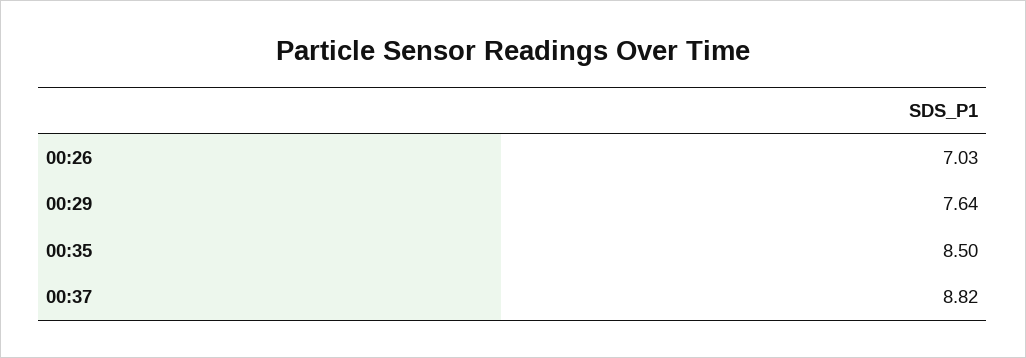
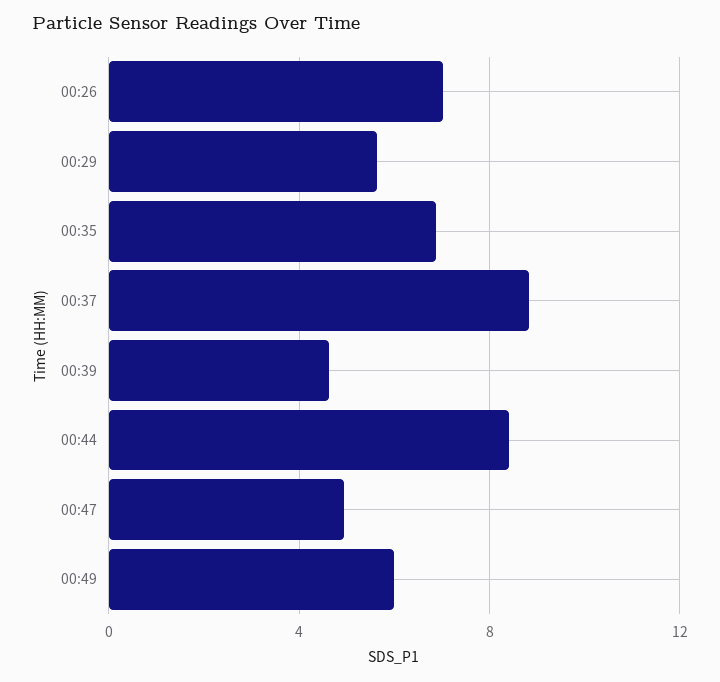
00:29: 7.64 -> 5.5
00:35: 8.5 -> 7
00:39: none -> 4.5
00:44: none -> 8.5
00:47: none -> 5
00:49: none -> 6

